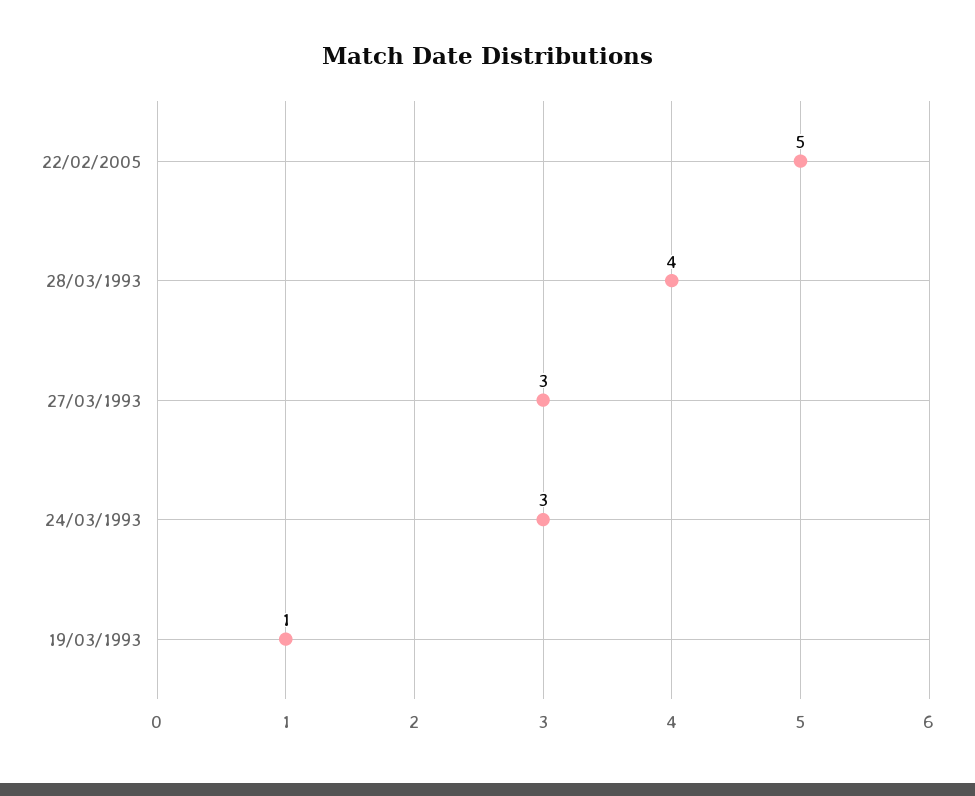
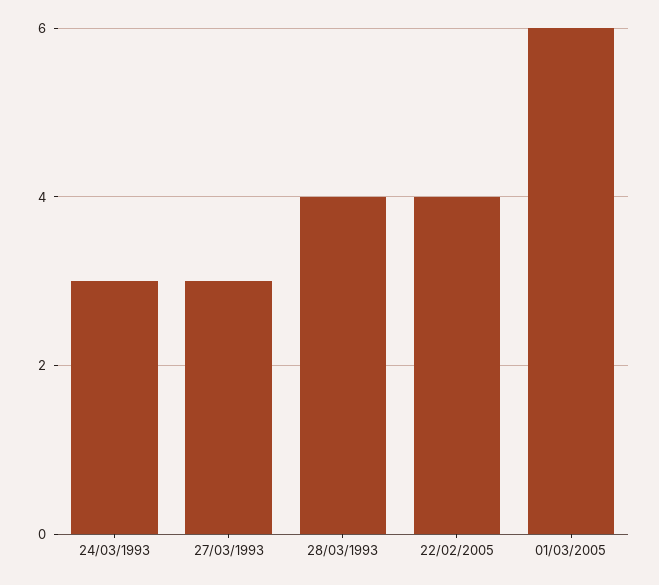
22/02/2005: 5 -> 4
19/03/1993: 1 -> none
01/03/2005: none -> 6

